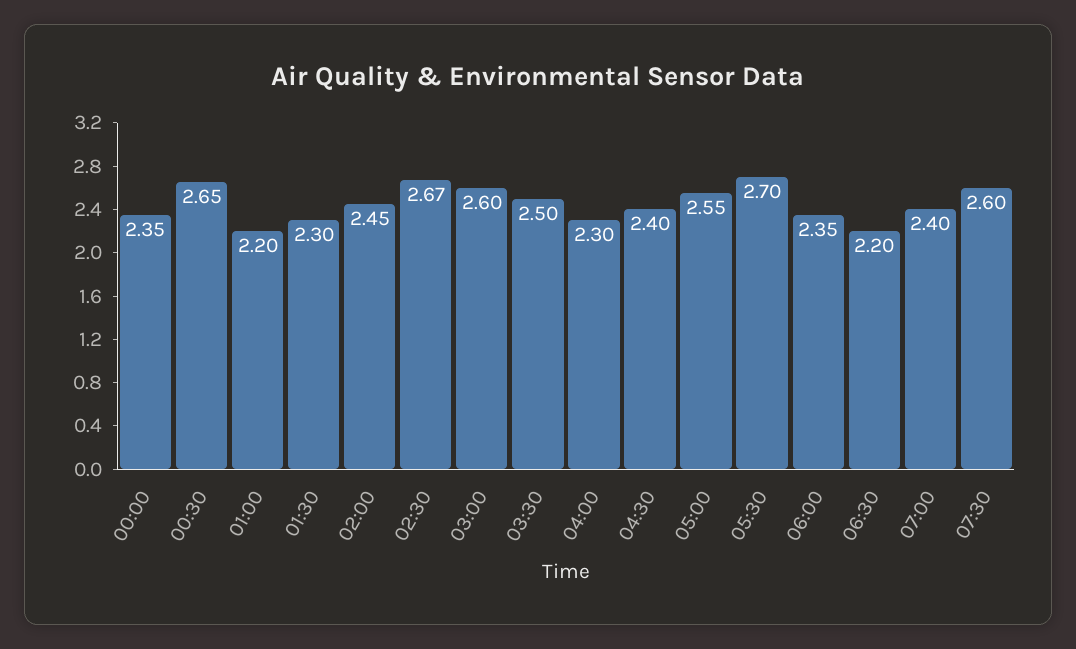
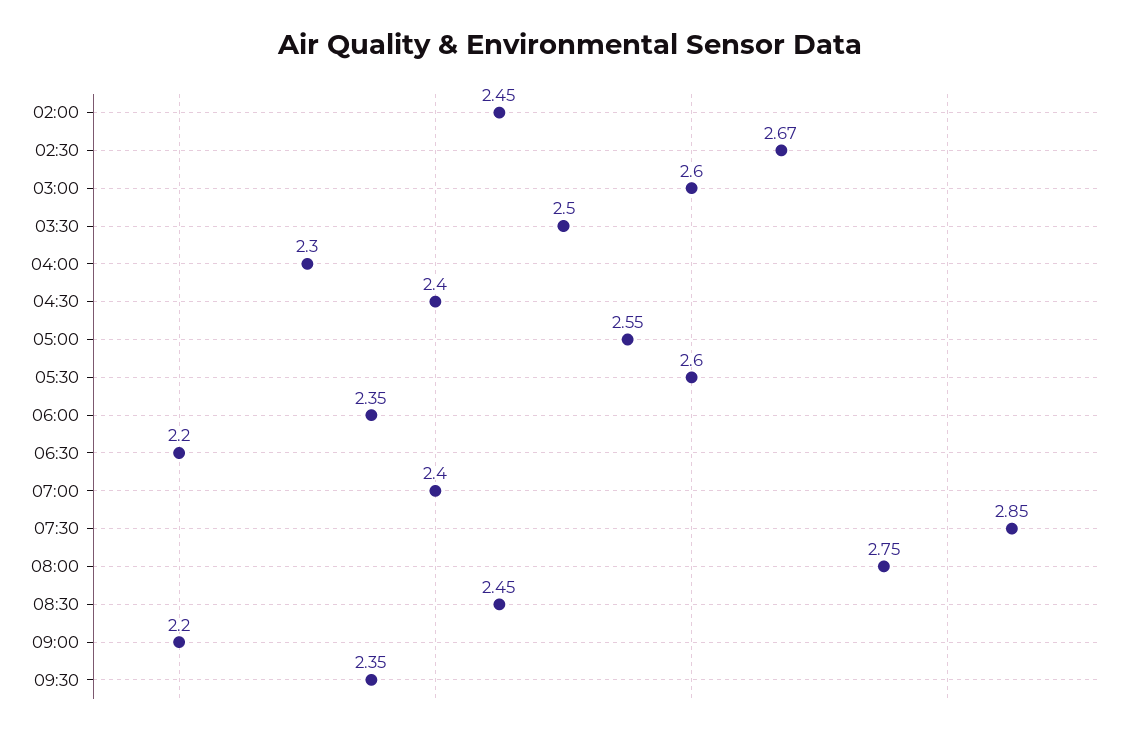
00:00: 2.35 -> none
00:30: 2.65 -> none
01:00: 2.2 -> none
01:30: 2.3 -> none
05:30: 2.7 -> 2.6
07:30: 2.6 -> 2.85
08:00: none -> 2.75
08:30: none -> 2.45
09:00: none -> 2.2
09:30: none -> 2.35

